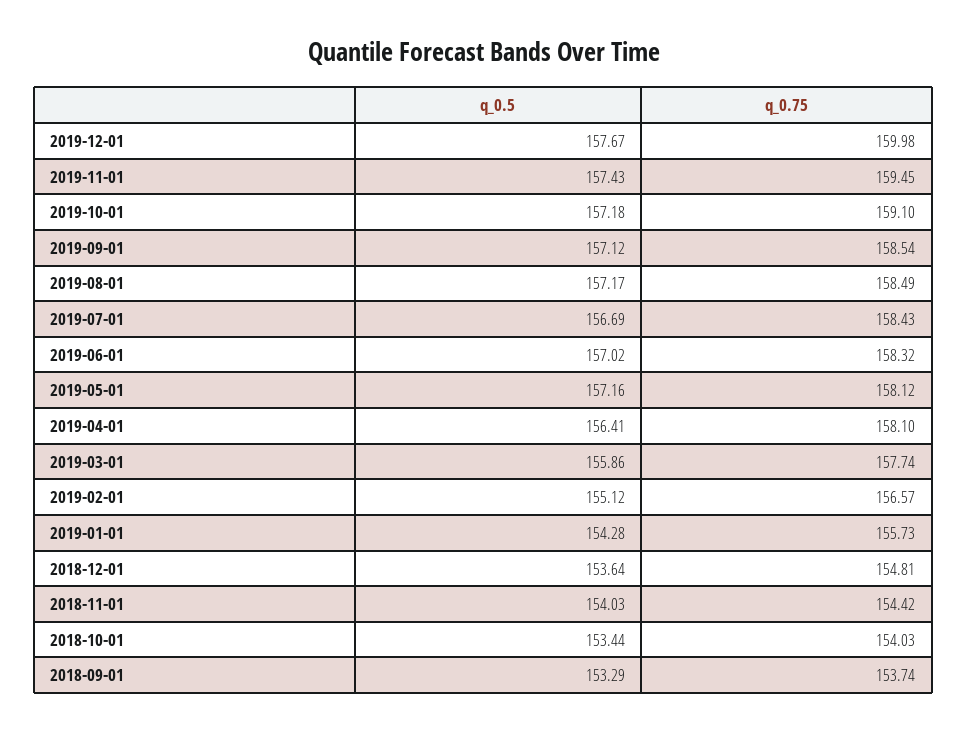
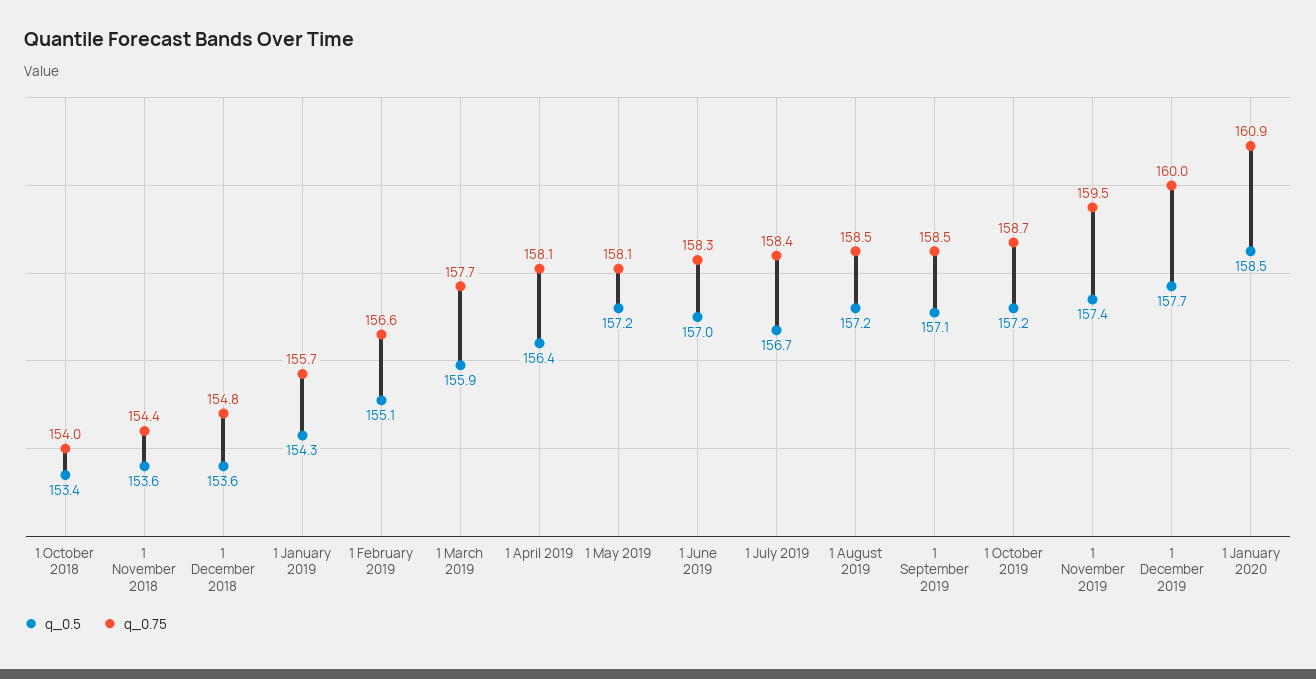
q_0.75, 2019-10-01: 159.1 -> 158.7
q_0.5, 2018-11-01: 154.03 -> 153.6
q_0.5, 2018-09-01: 153.29 -> none
q_0.75, 2018-09-01: 153.74 -> none
q_0.5, 1 January 2020: none -> 158.5
q_0.75, 1 January 2020: none -> 160.9

